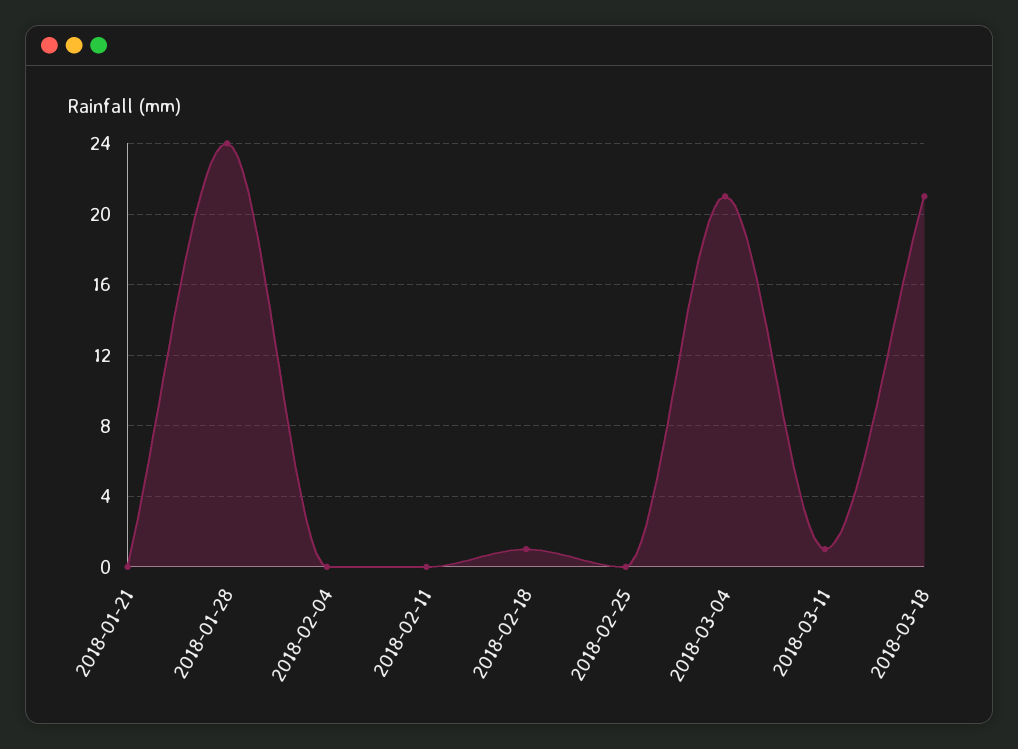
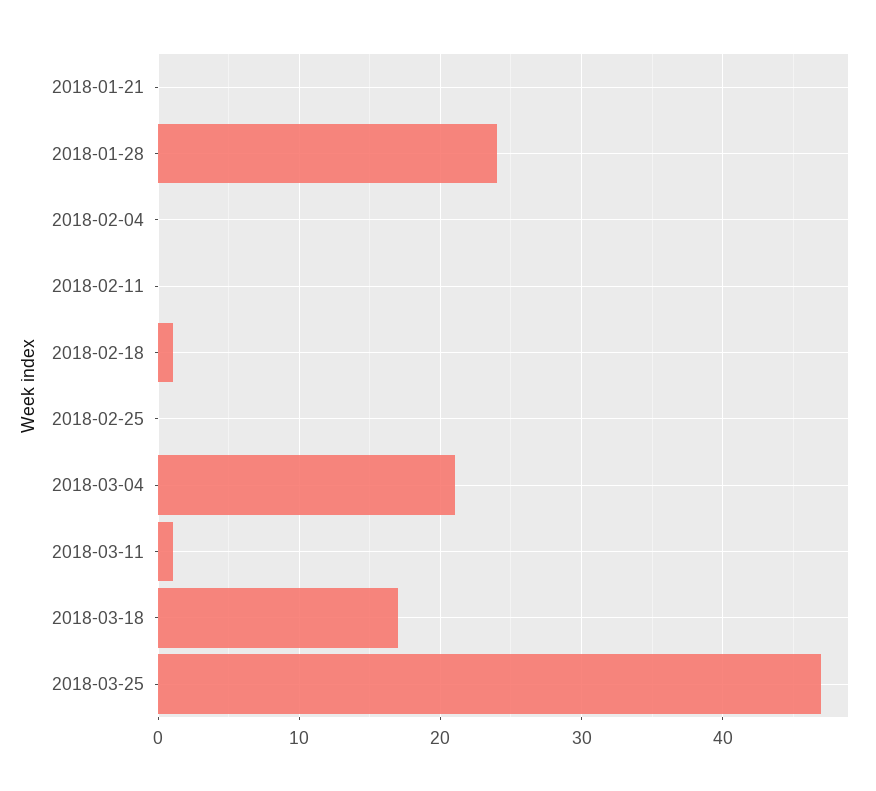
2018-03-18: 21 -> 17
2018-03-25: none -> 47

